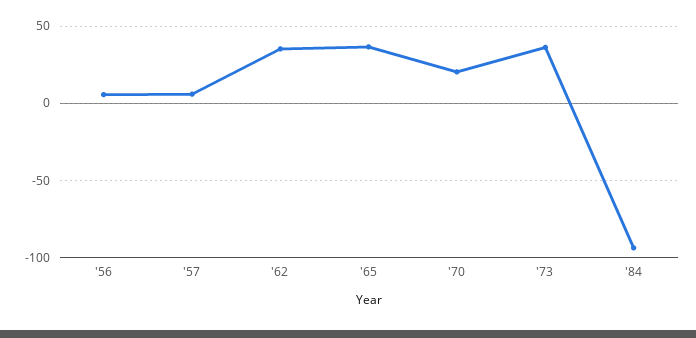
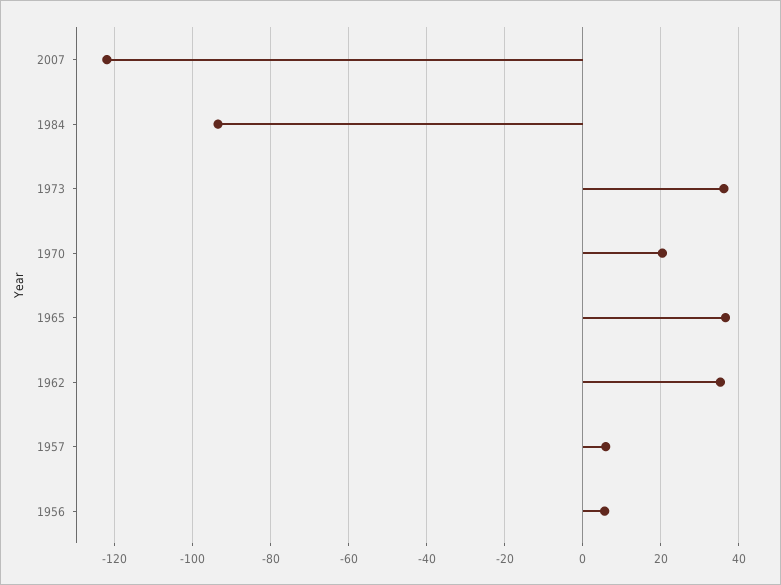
2007: none -> -122

